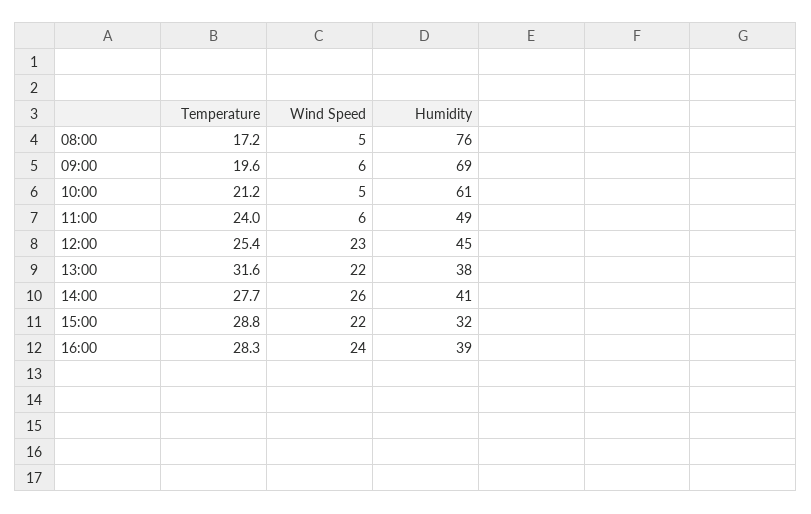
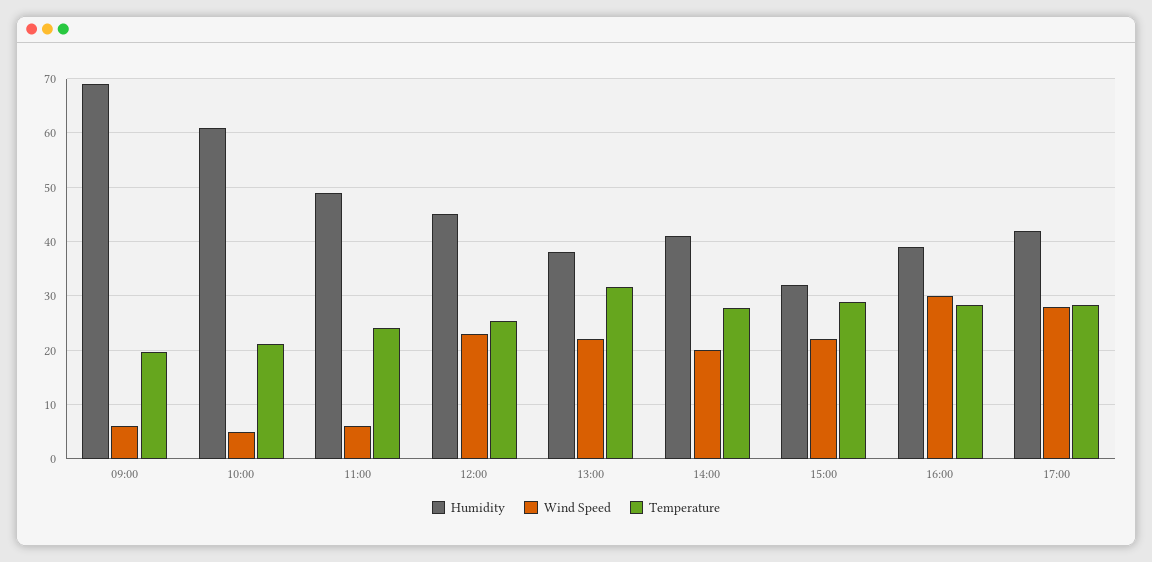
Temperature, 08:00: 17.2 -> none
Wind Speed, 08:00: 5 -> none
Humidity, 08:00: 76 -> none
Wind Speed, 14:00: 26 -> 20
Wind Speed, 16:00: 24 -> 30
Humidity, 17:00: none -> 42
Wind Speed, 17:00: none -> 28
Temperature, 17:00: none -> 28

